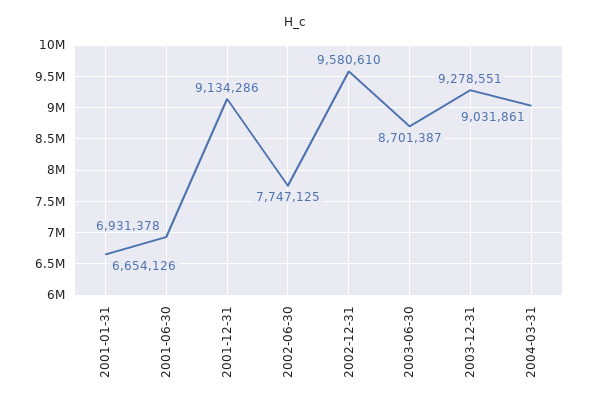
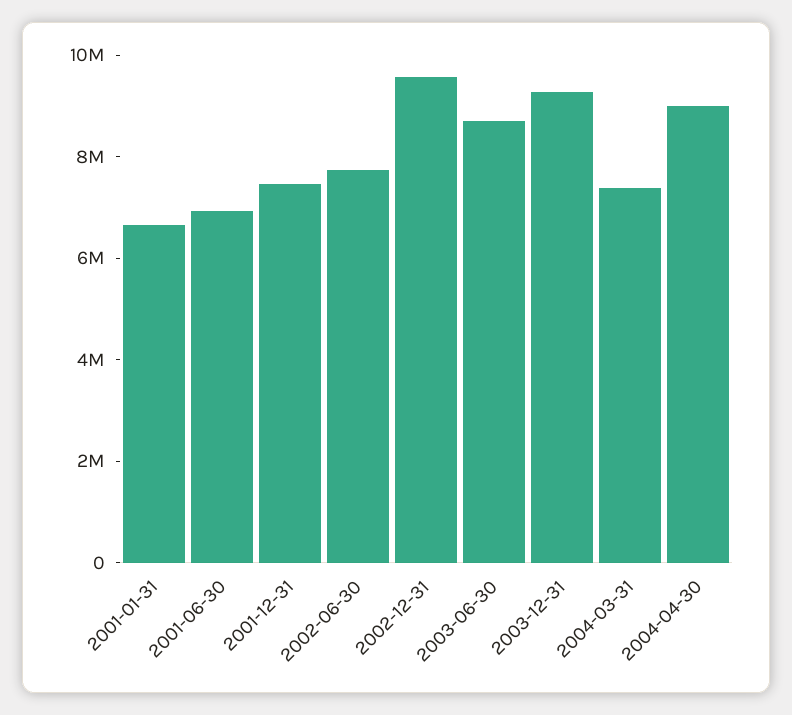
2001-12-31: 9134286 -> 7500000
2004-03-31: 9031861 -> 7500000
2004-04-30: none -> 9000000

